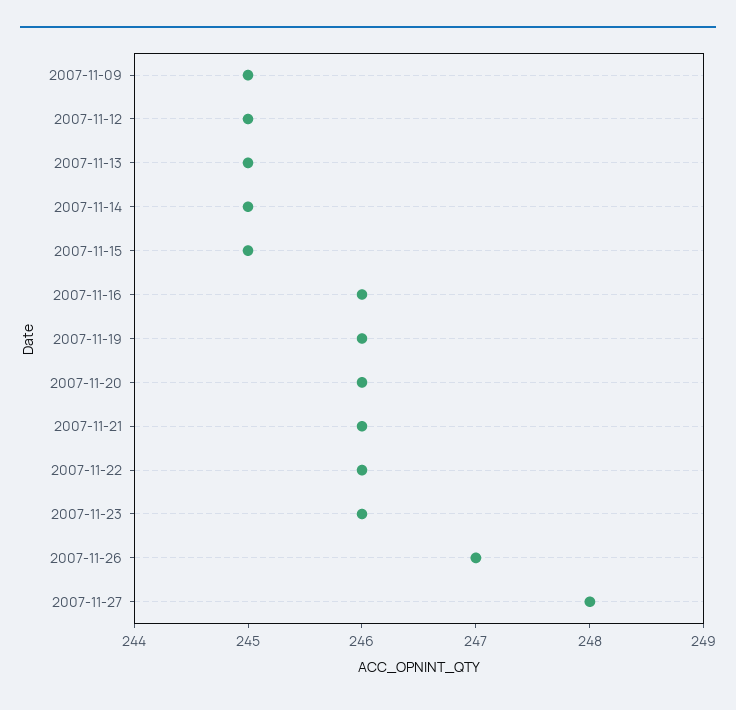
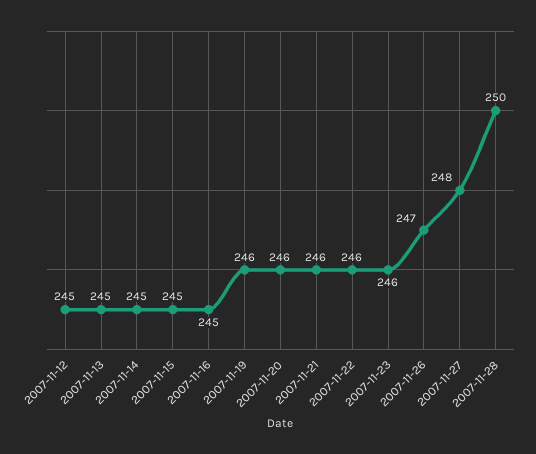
2007-11-09: 245 -> none
2007-11-16: 246 -> 245
2007-11-28: none -> 250

